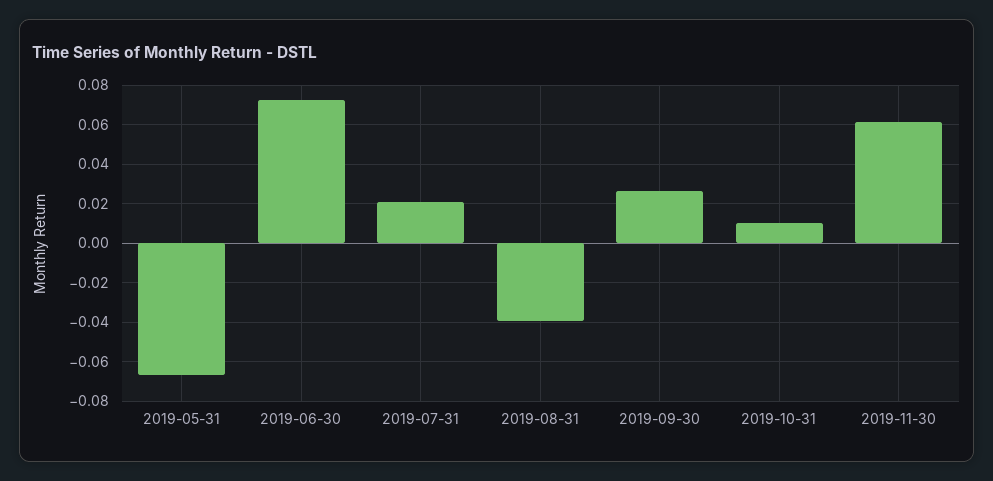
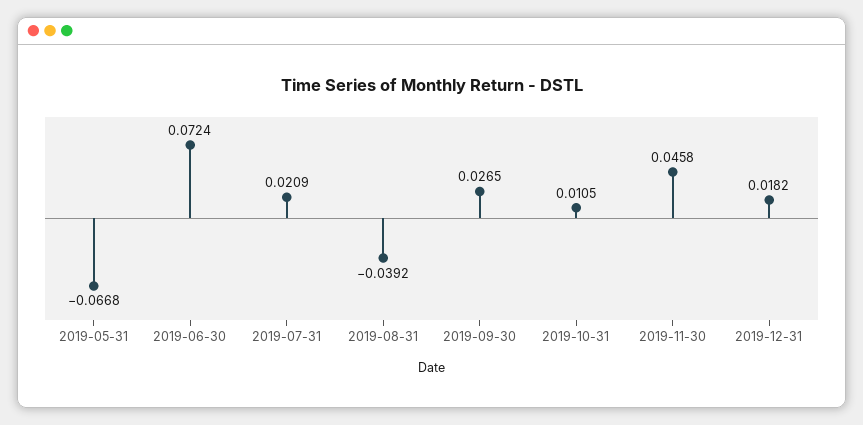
2019-11-30: 0.06 -> 0.0458
2019-12-31: none -> 0.0182

